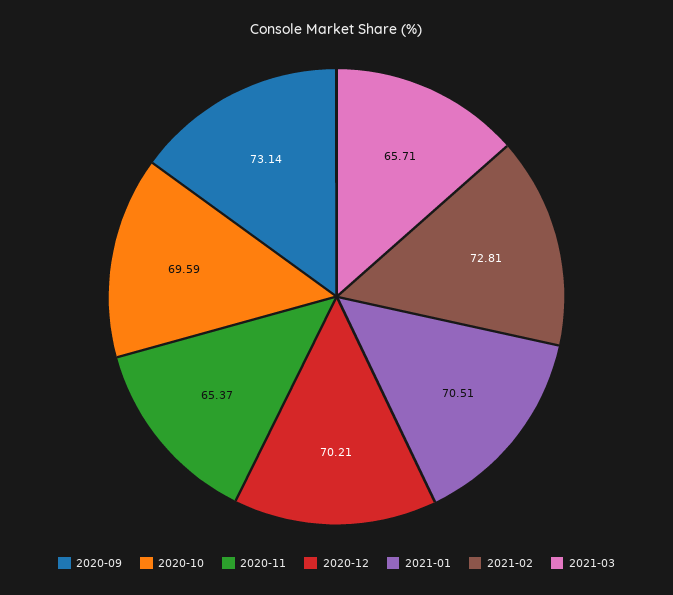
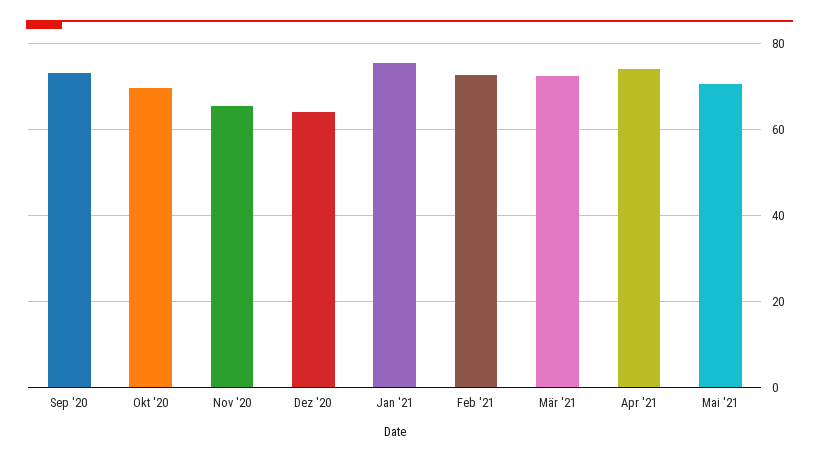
2020-12: 70.21 -> 64
2021-01: 70.51 -> 76
2021-03: 65.71 -> 72
Apr '21: none -> 74
Mai '21: none -> 70

